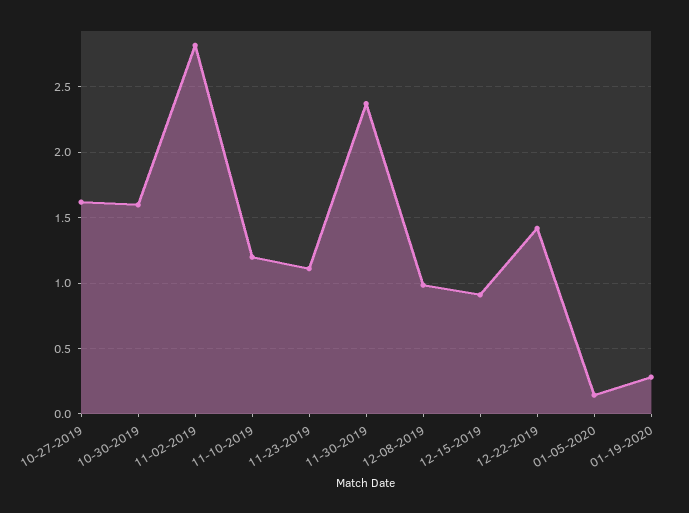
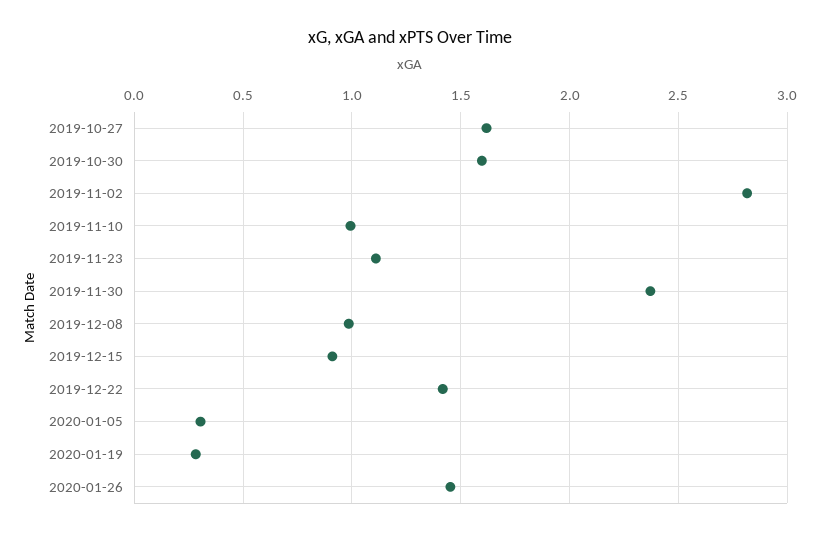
11-10-2019: 1.2 -> 1
01-05-2020: 0.15 -> 0.3
2020-01-26: none -> 1.45

